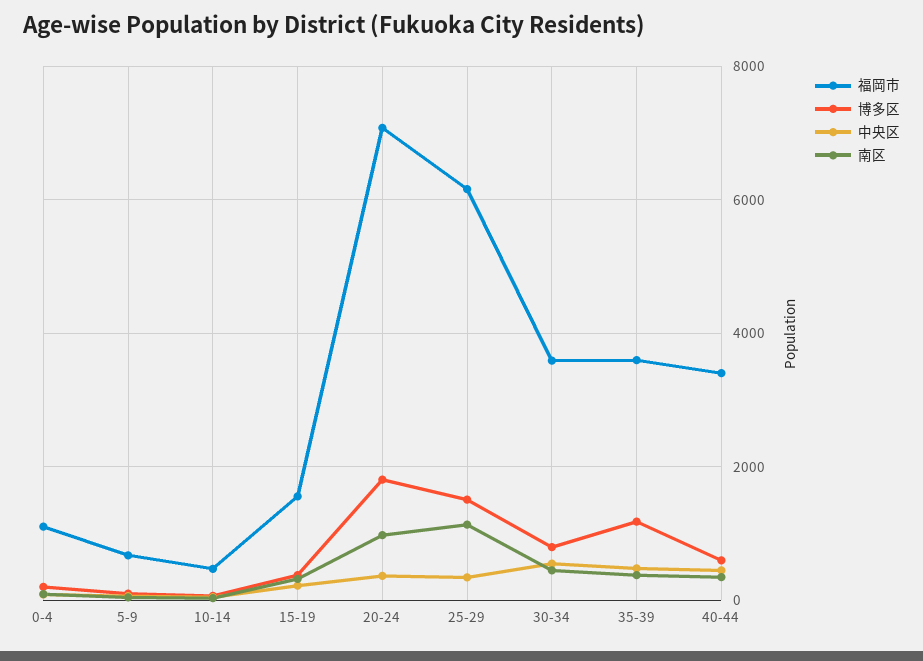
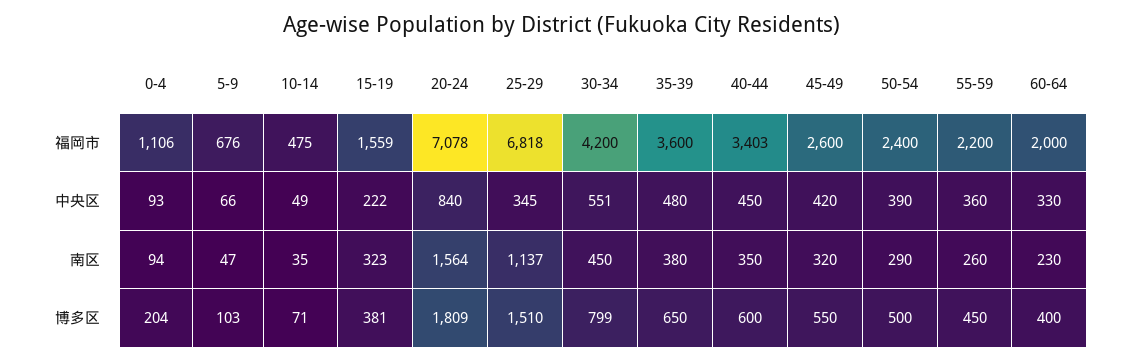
中央区, 20-24: 400 -> 840
南区, 20-24: 1000 -> 1564
福岡市, 25-29: 6200 -> 6818
福岡市, 30-34: 3600 -> 4200
博多区, 35-39: 1200 -> 650
福岡市, 45-49: none -> 2600
福岡市, 50-54: none -> 2400
福岡市, 55-59: none -> 2200
福岡市, 60-64: none -> 2000
中央区, 45-49: none -> 420
中央区, 50-54: none -> 390
中央区, 55-59: none -> 360
中央区, 60-64: none -> 330
南区, 45-49: none -> 320
南区, 50-54: none -> 290
南区, 55-59: none -> 260
南区, 60-64: none -> 230
博多区, 45-49: none -> 550
博多区, 50-54: none -> 500
博多区, 55-59: none -> 450
博多区, 60-64: none -> 400

